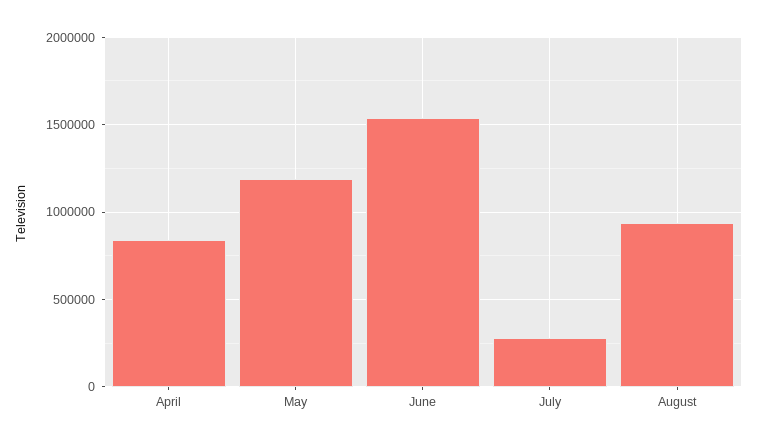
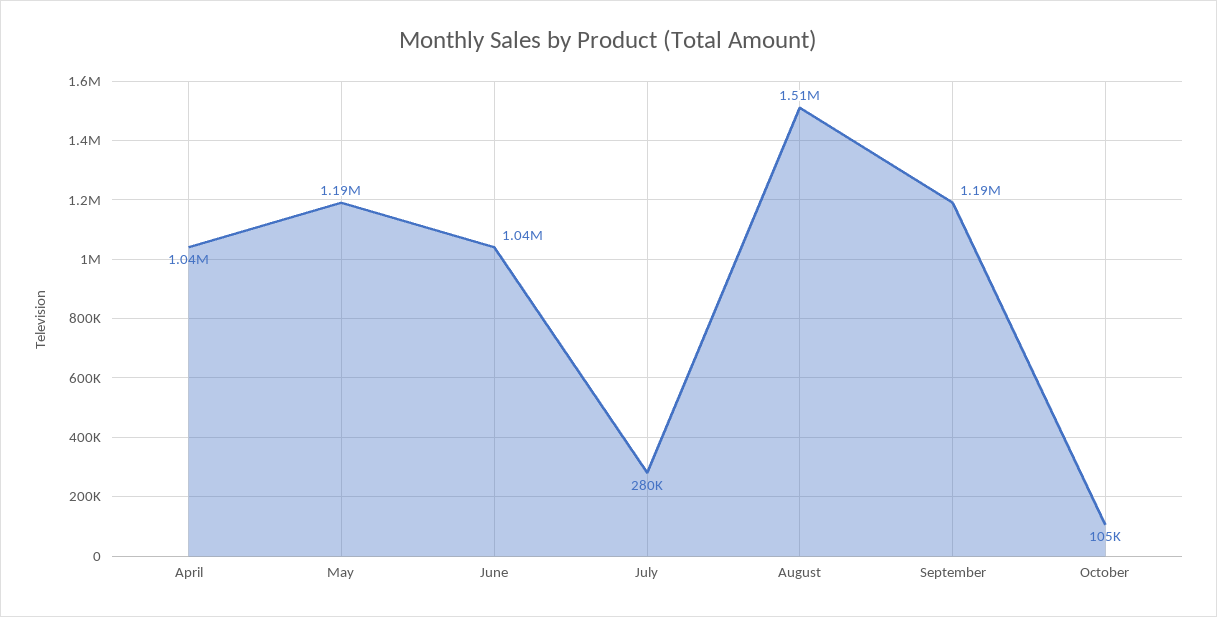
April: 850000 -> 1040000
June: 1550000 -> 1040000
August: 950000 -> 1510000
September: none -> 1190000
October: none -> 105000

